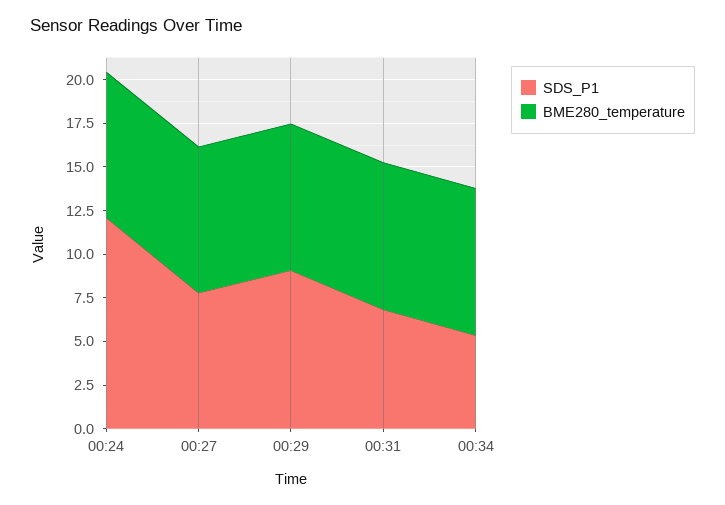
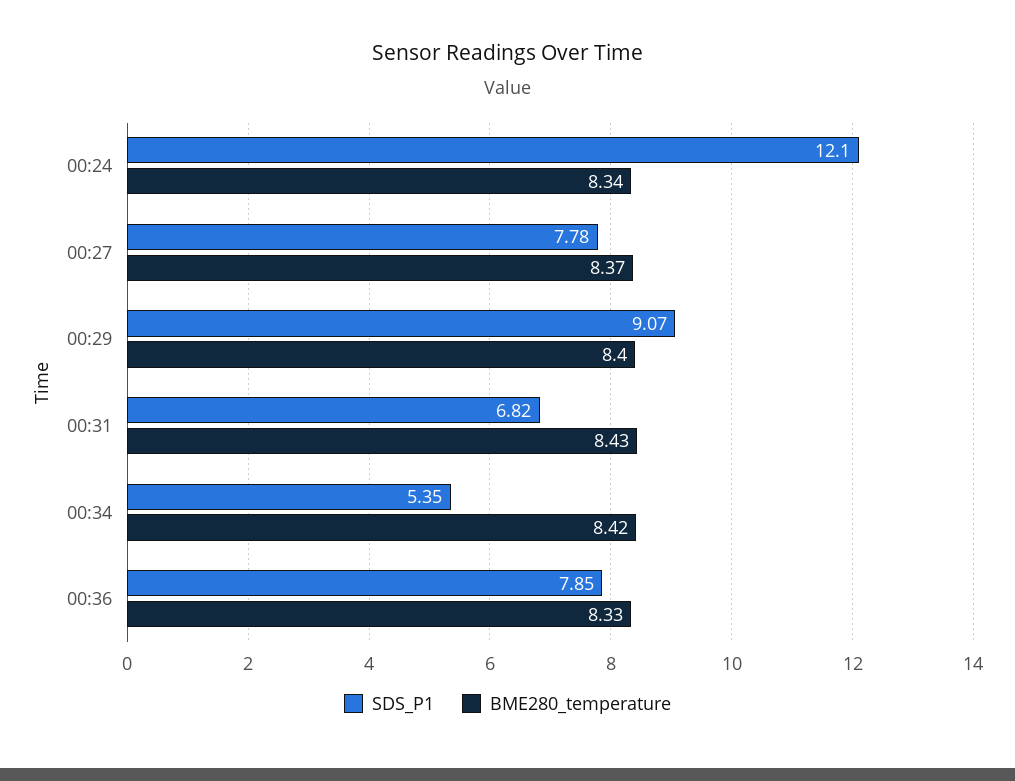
SDS_P1, 00:36: none -> 7.85
BME280_temperature, 00:36: none -> 8.33

